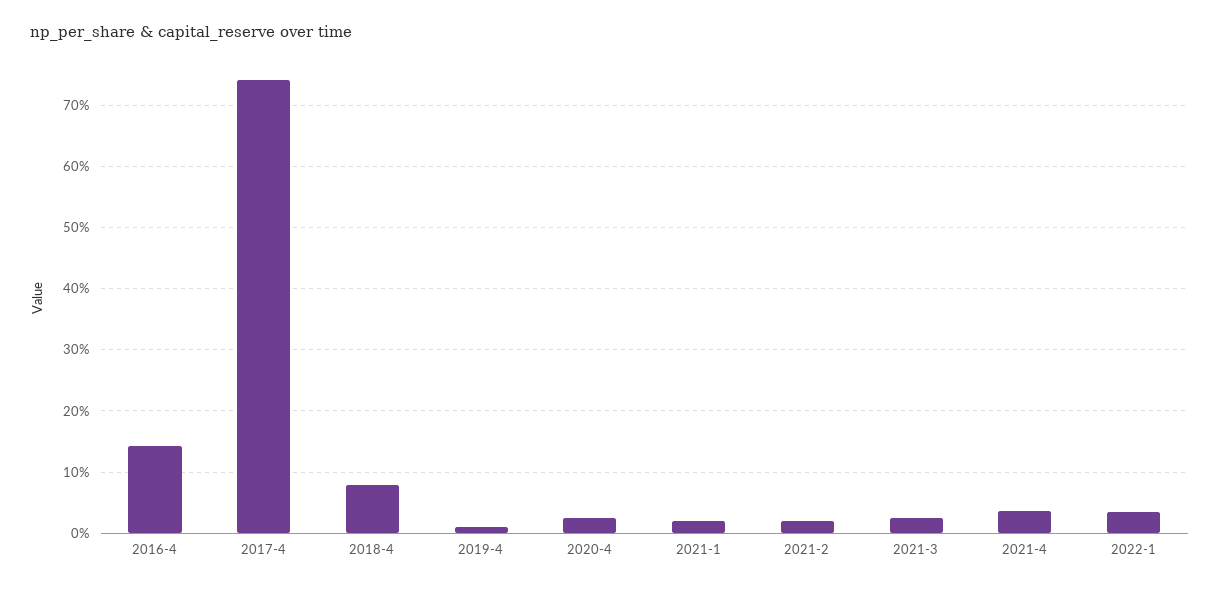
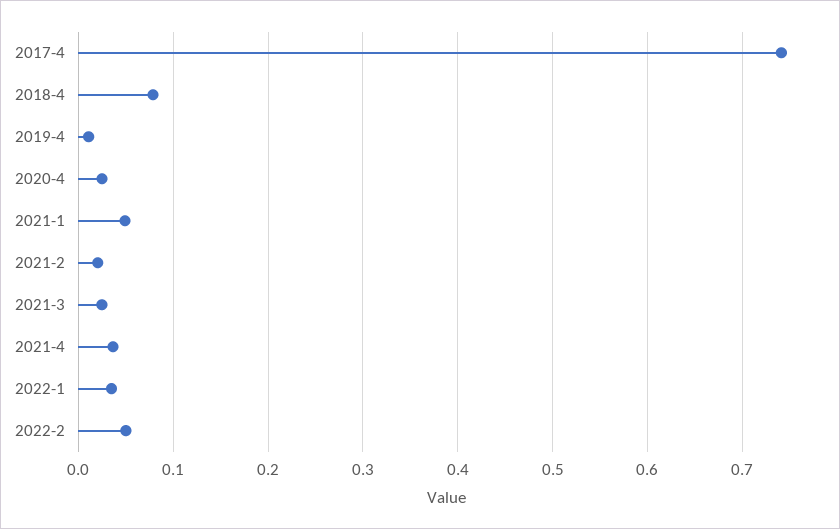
2016-4: 0.14 -> none
2021-1: 0.02 -> 0.05
2022-2: none -> 0.05

